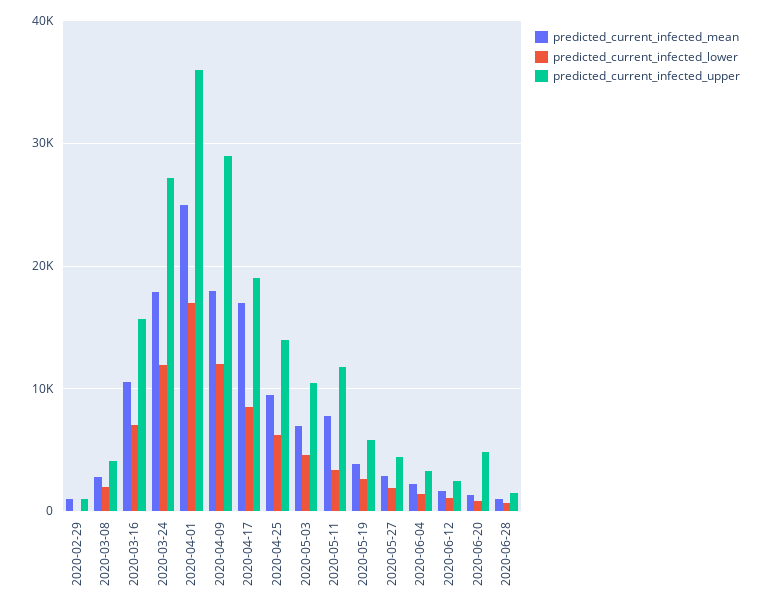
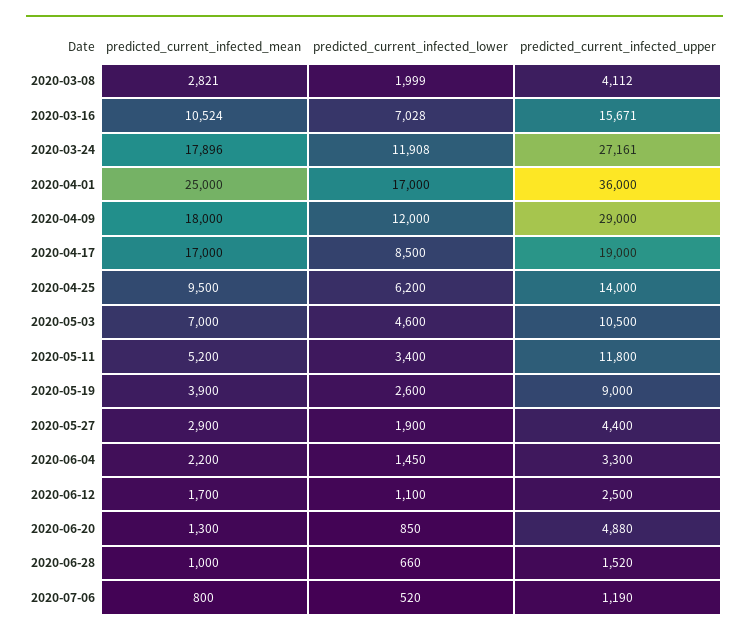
predicted_current_infected_mean, 2020-02-29: 1000 -> none
predicted_current_infected_lower, 2020-02-29: 0 -> none
predicted_current_infected_upper, 2020-02-29: 1000 -> none
predicted_current_infected_mean, 2020-05-11: 8000 -> 5200
predicted_current_infected_upper, 2020-05-19: 6000 -> 9000
predicted_current_infected_mean, 2020-07-06: none -> 800
predicted_current_infected_lower, 2020-07-06: none -> 520
predicted_current_infected_upper, 2020-07-06: none -> 1190

